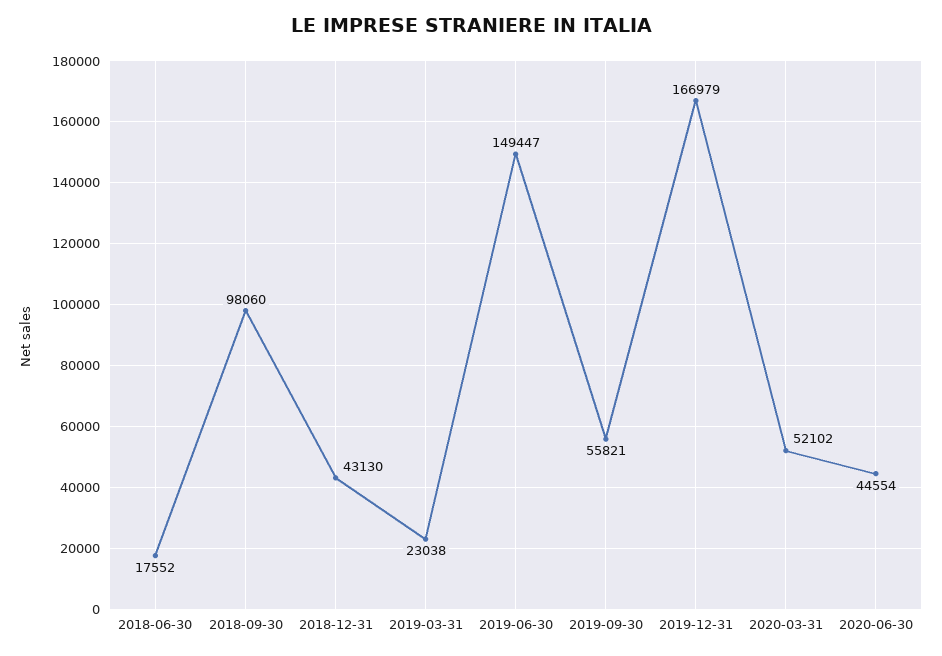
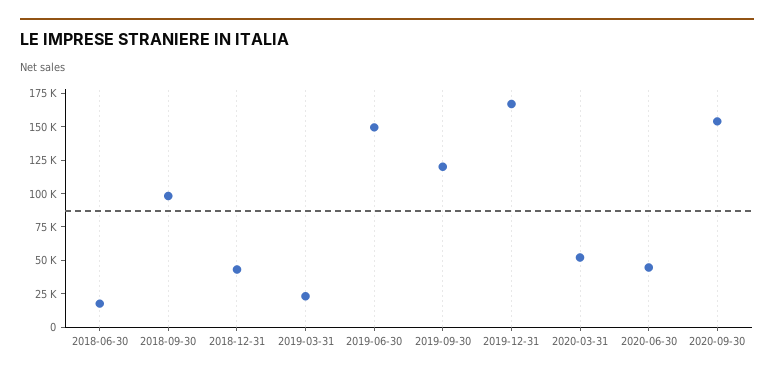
2019-09-30: 55821 -> 125000
2020-09-30: none -> 150000

